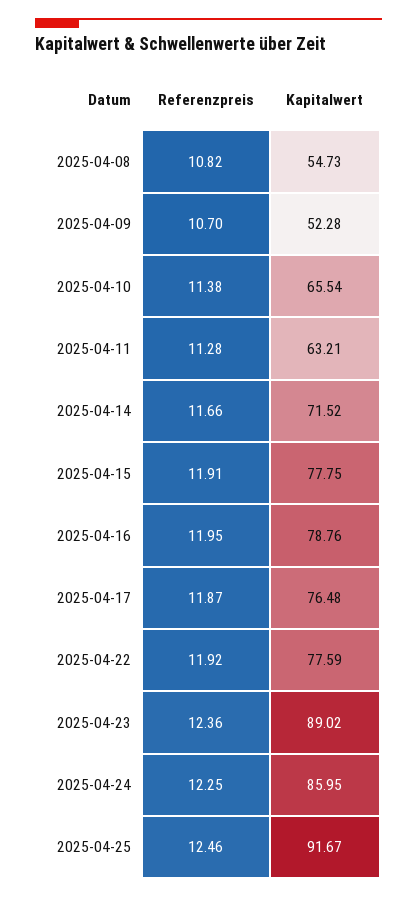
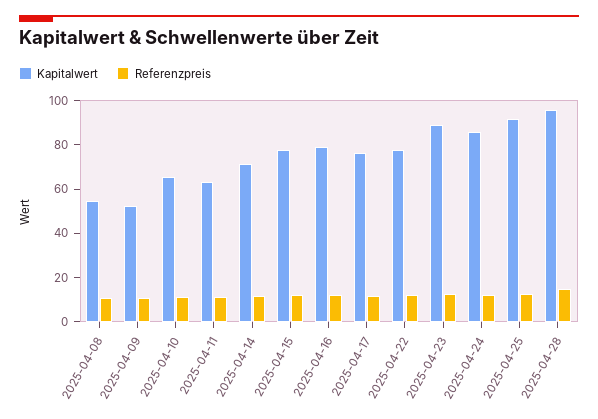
Kapitalwert, 2025-04-28: none -> 95
Referenzpreis, 2025-04-28: none -> 15

